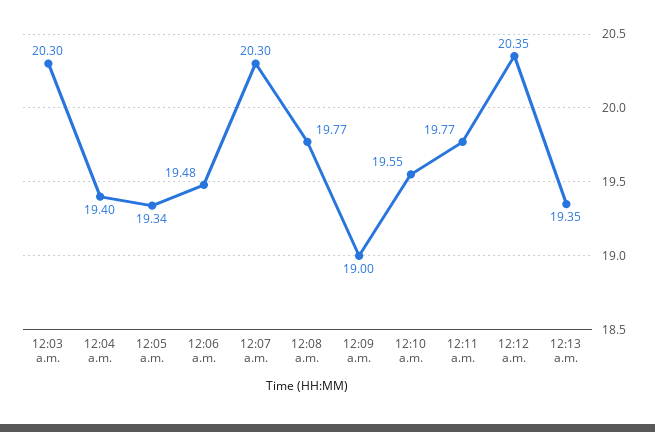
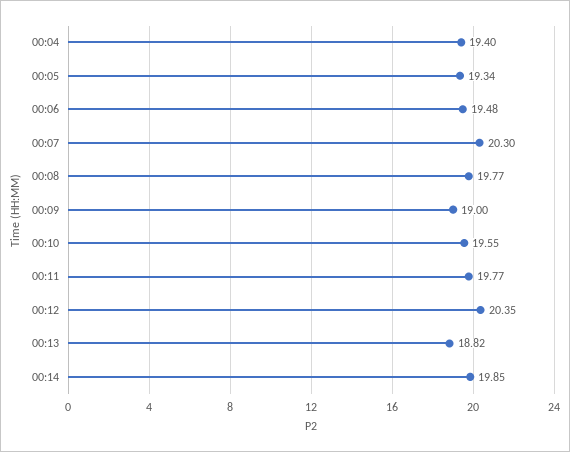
12:03 a.m.: 20.3 -> none
12:13 a.m.: 19.35 -> 18.82
00:14: none -> 19.85

